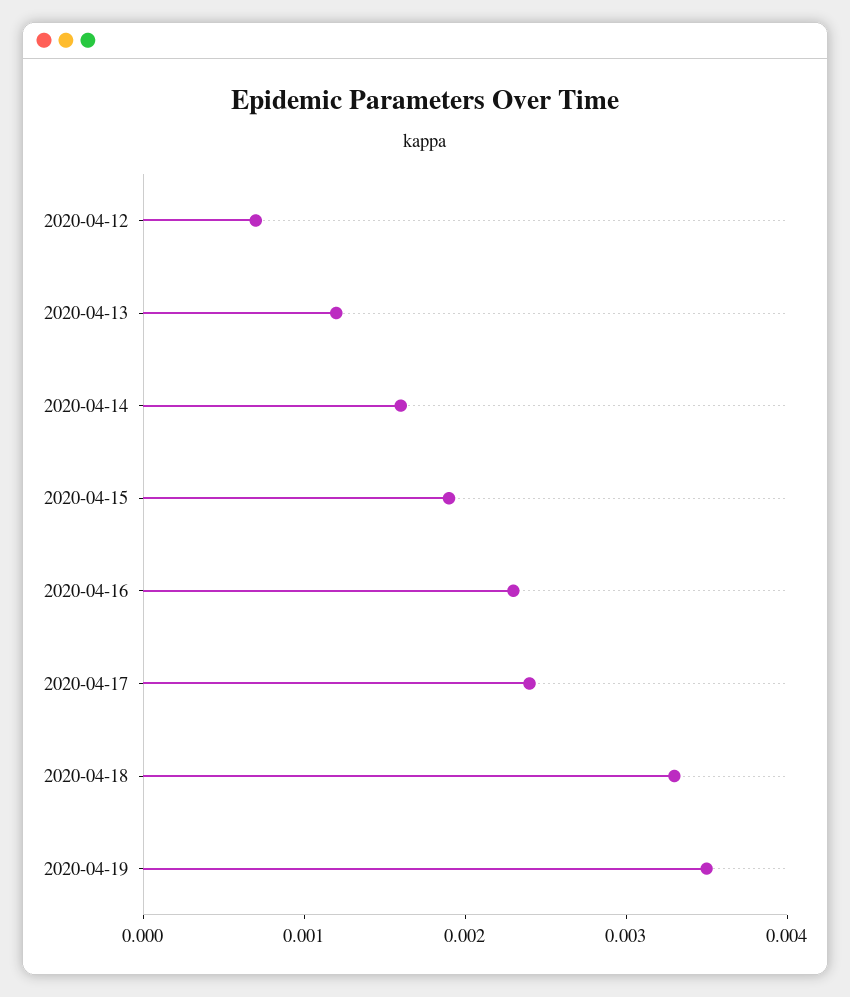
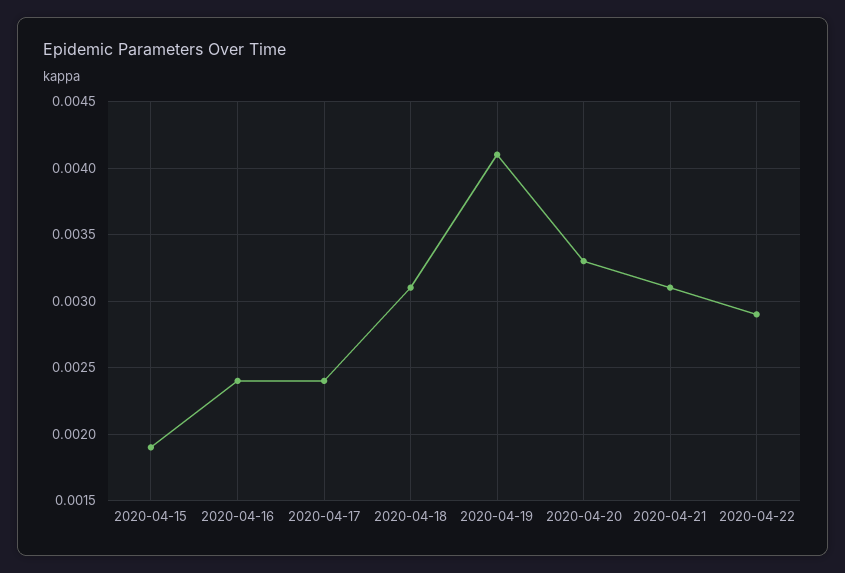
2020-04-12: 0.0007 -> none
2020-04-13: 0.0012 -> none
2020-04-14: 0.0016 -> none
2020-04-16: 0.0023 -> 0.0024
2020-04-18: 0.0033 -> 0.0031
2020-04-19: 0.0035 -> 0.0041
2020-04-20: none -> 0.0033
2020-04-21: none -> 0.0031
2020-04-22: none -> 0.0029

